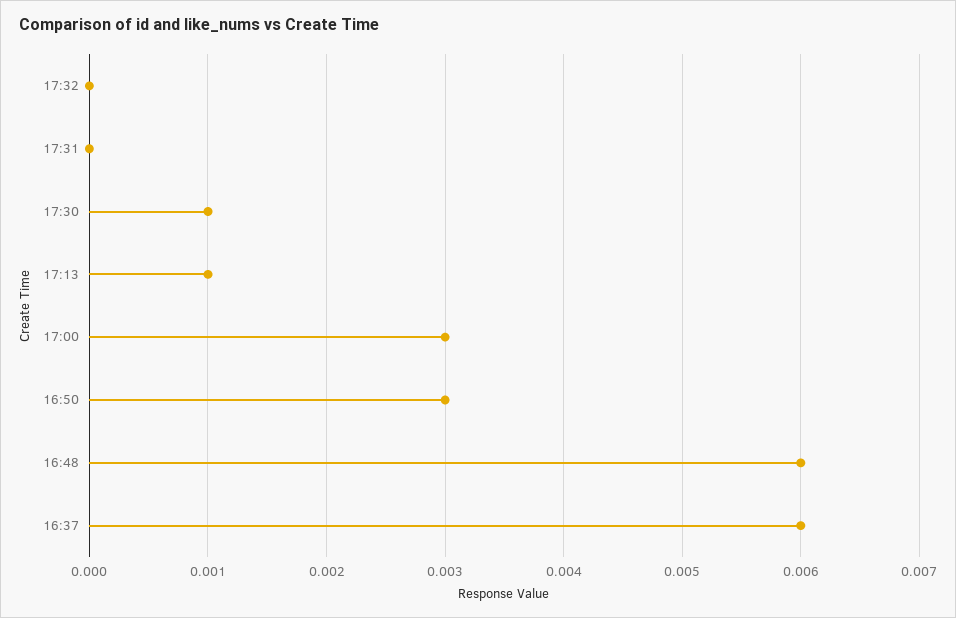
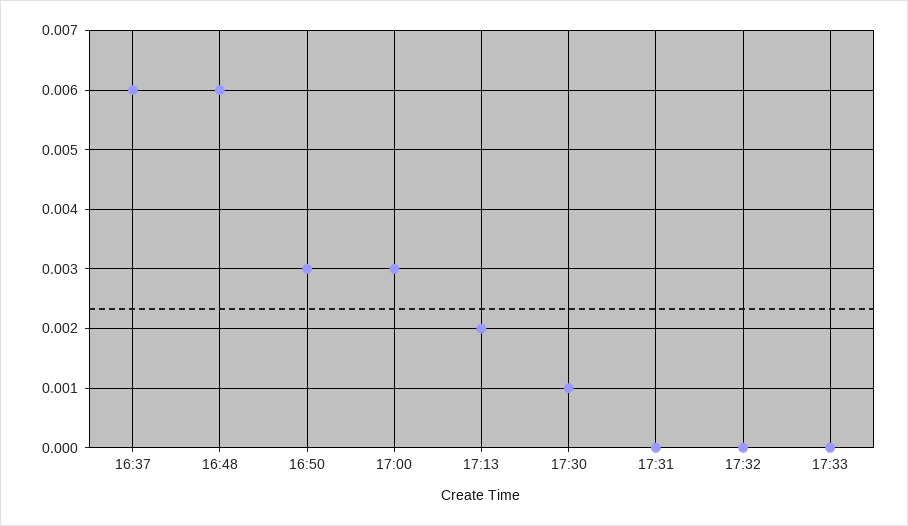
17:13: 0.001 -> 0.002
17:33: none -> 0

